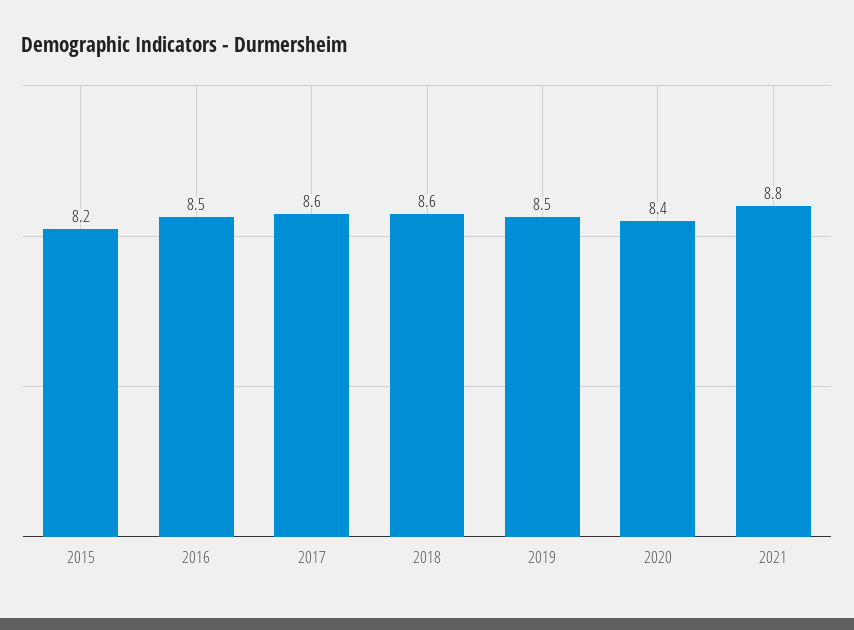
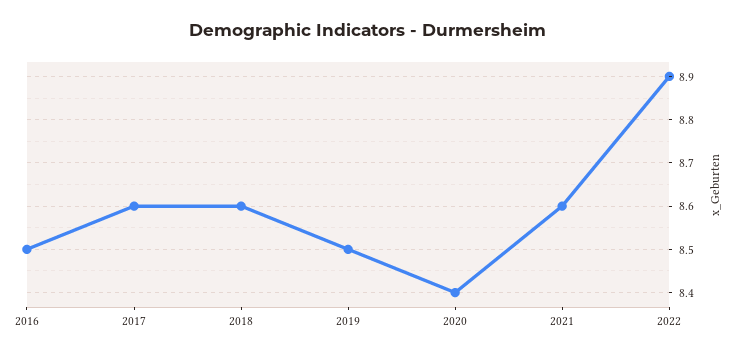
2015: 8.2 -> none
2021: 8.8 -> 8.6
2022: none -> 8.9

